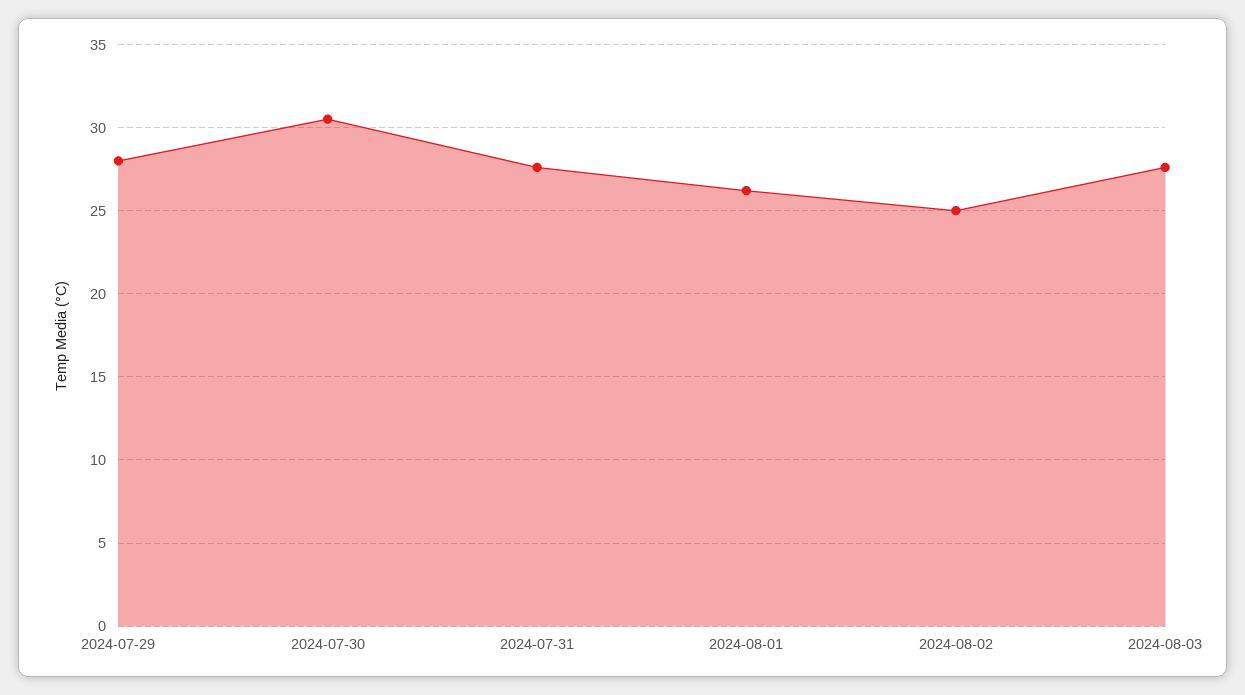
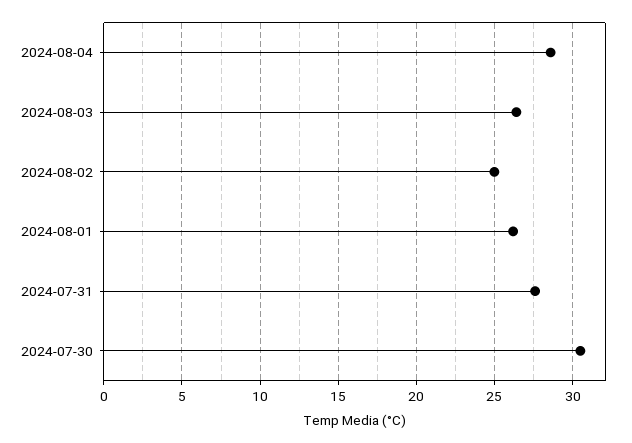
2024-07-29: 28 -> none
2024-08-03: 27.5 -> 26.5
2024-08-04: none -> 28.5

